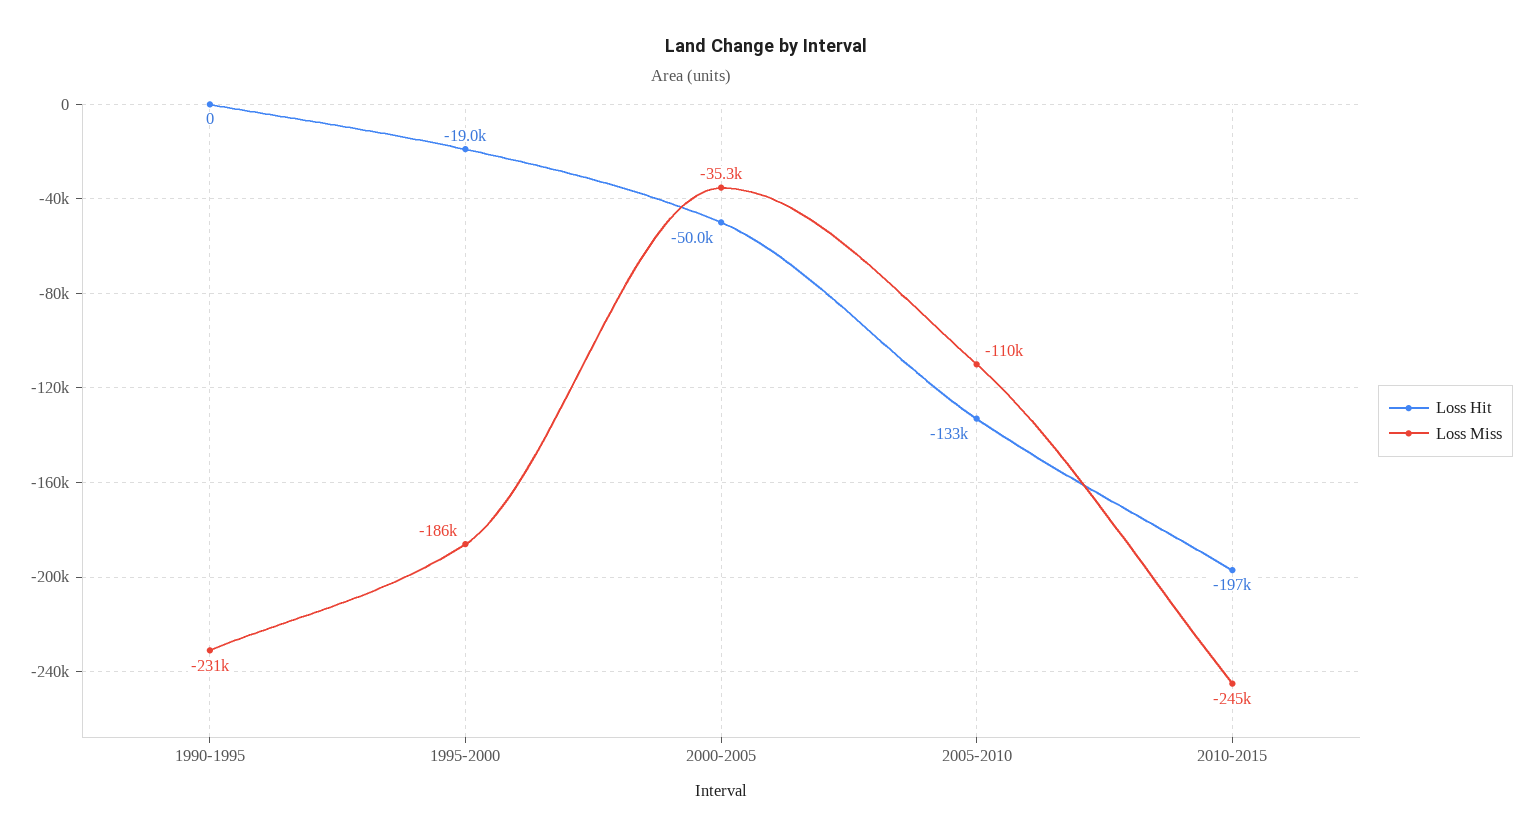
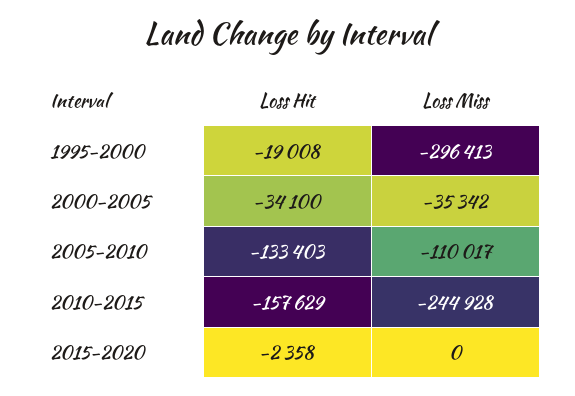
Loss Hit, 1990-1995: 0 -> none
Loss Miss, 1990-1995: -231000 -> none
Loss Miss, 1995-2000: -186000 -> -296413
Loss Hit, 2000-2005: -50000 -> -34100
Loss Hit, 2010-2015: -197000 -> -157629
Loss Hit, 2015-2020: none -> -2358
Loss Miss, 2015-2020: none -> 0

